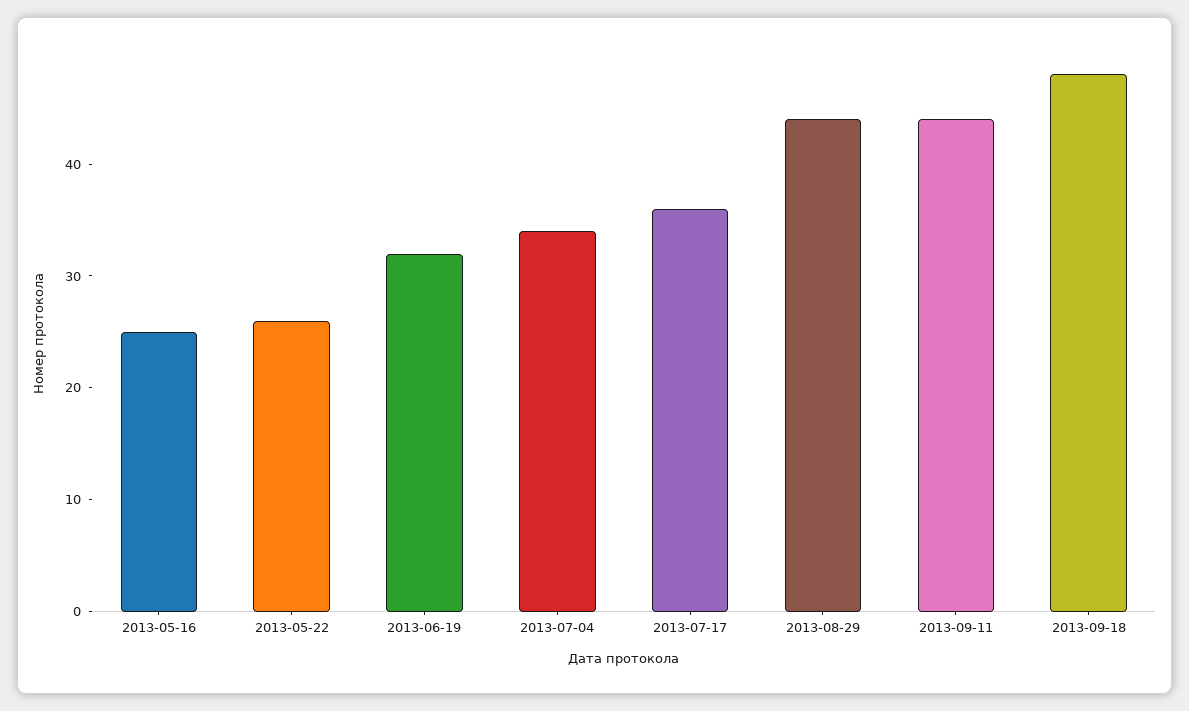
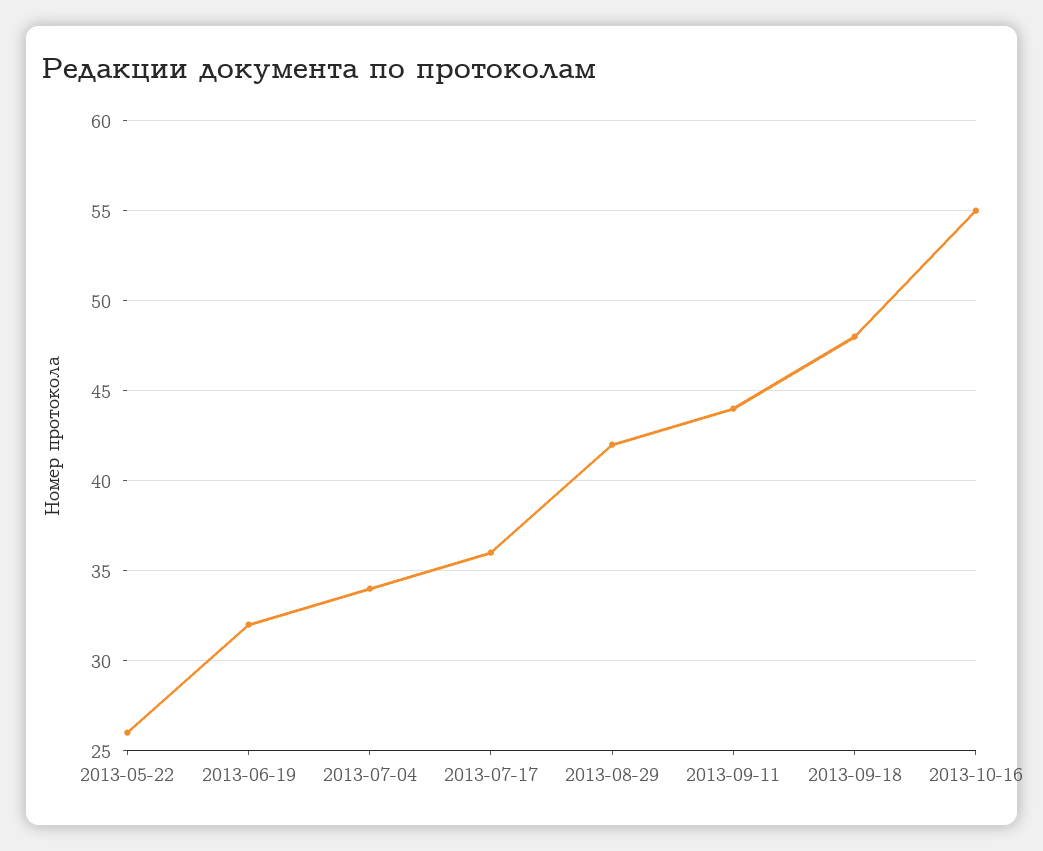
2013-05-16: 25 -> none
2013-08-29: 44 -> 42
2013-10-16: none -> 55

